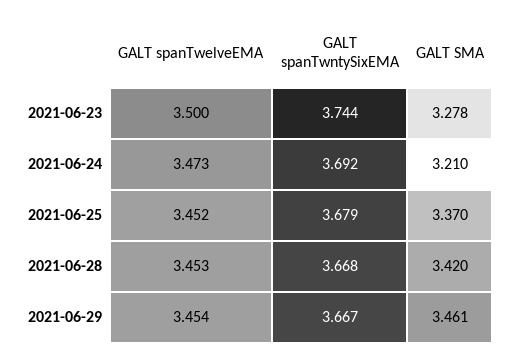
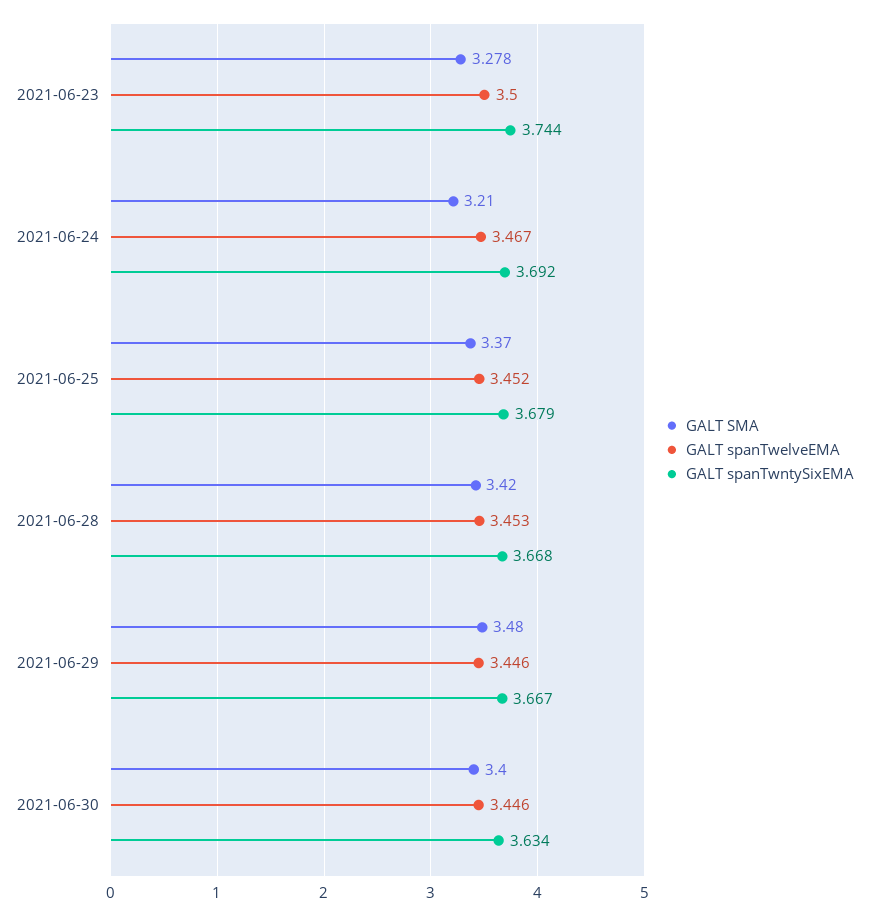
GALT spanTwelveEMA, 2021-06-24: 3.473 -> 3.467
GALT spanTwelveEMA, 2021-06-29: 3.454 -> 3.446
GALT SMA, 2021-06-29: 3.461 -> 3.48
GALT SMA, 2021-06-30: none -> 3.4
GALT spanTwelveEMA, 2021-06-30: none -> 3.446
GALT spanTwntySixEMA, 2021-06-30: none -> 3.634

